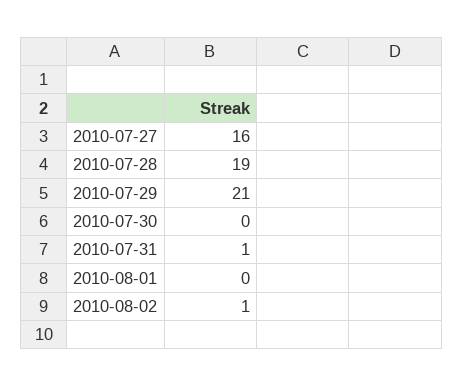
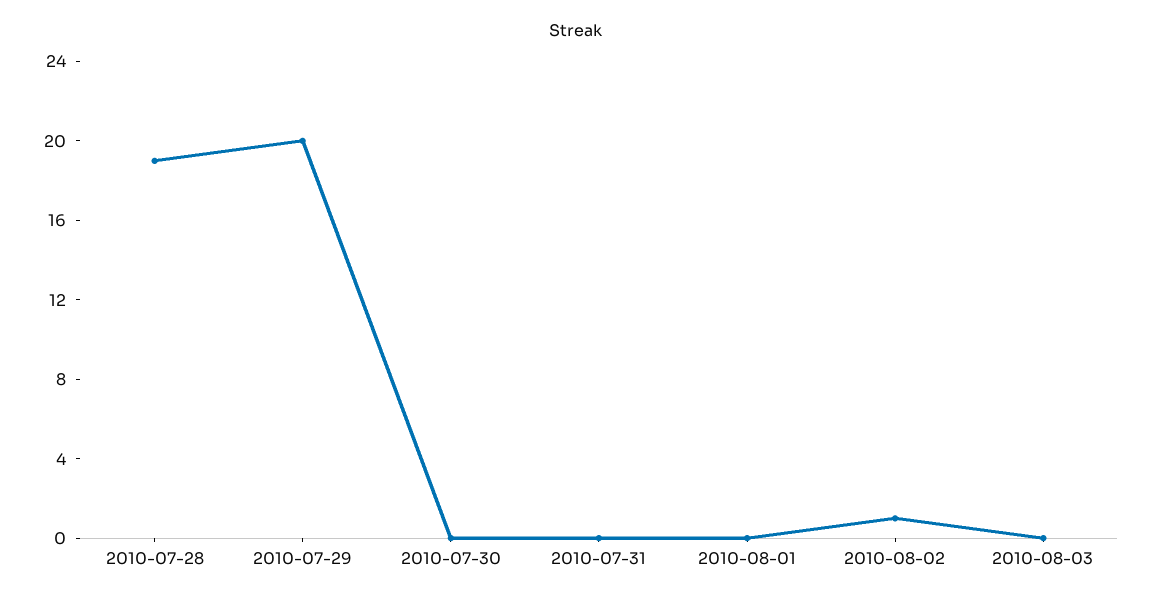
2010-07-27: 16 -> none
2010-07-29: 21 -> 20
2010-07-31: 1 -> 0
2010-08-03: none -> 0

